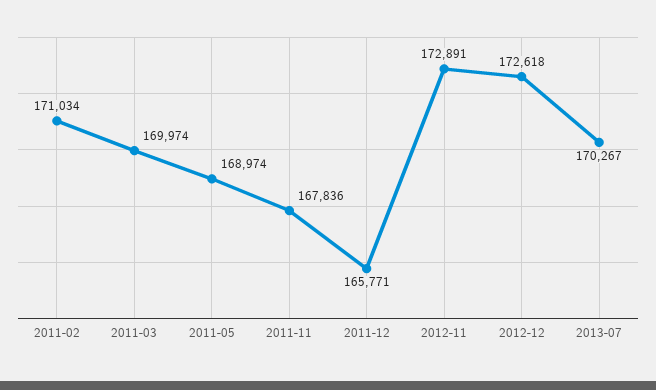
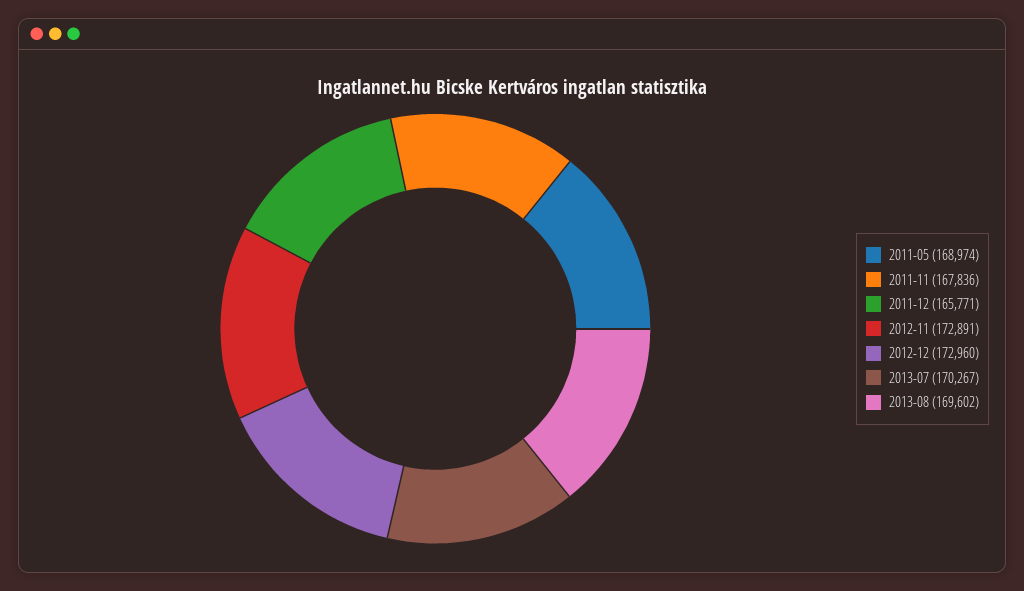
2011-02: 171034 -> none
2011-03: 169974 -> none
2012-12: 172618 -> 172960
2013-08: none -> 169602

